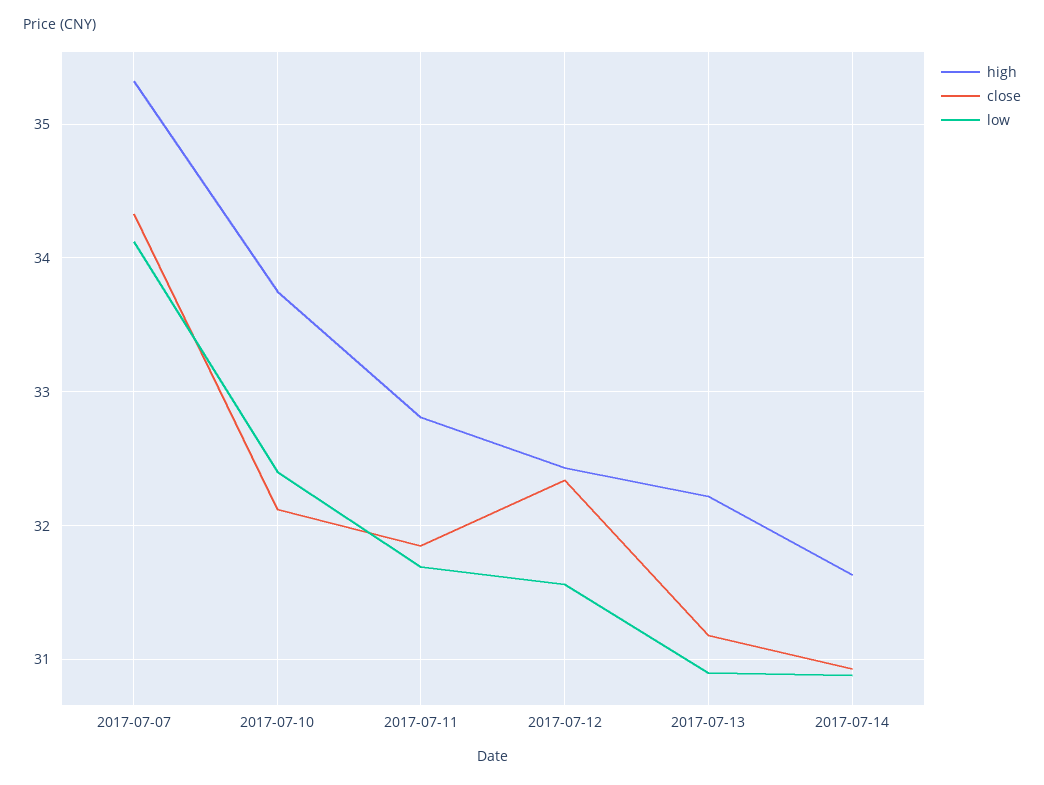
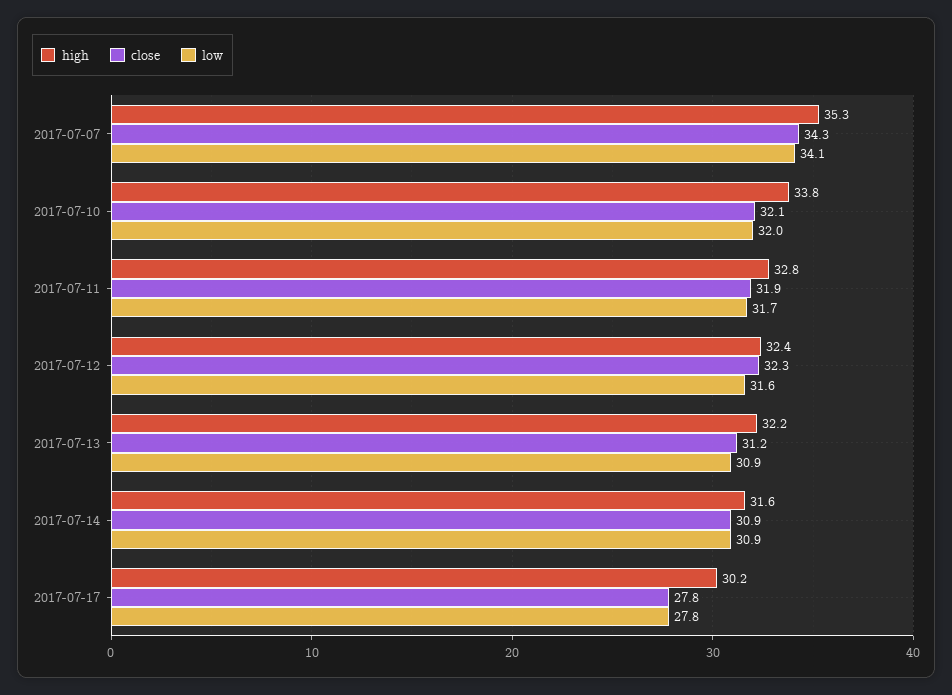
low, 2017-07-10: 32.4 -> 32
high, 2017-07-17: none -> 30.2
close, 2017-07-17: none -> 27.8
low, 2017-07-17: none -> 27.8

